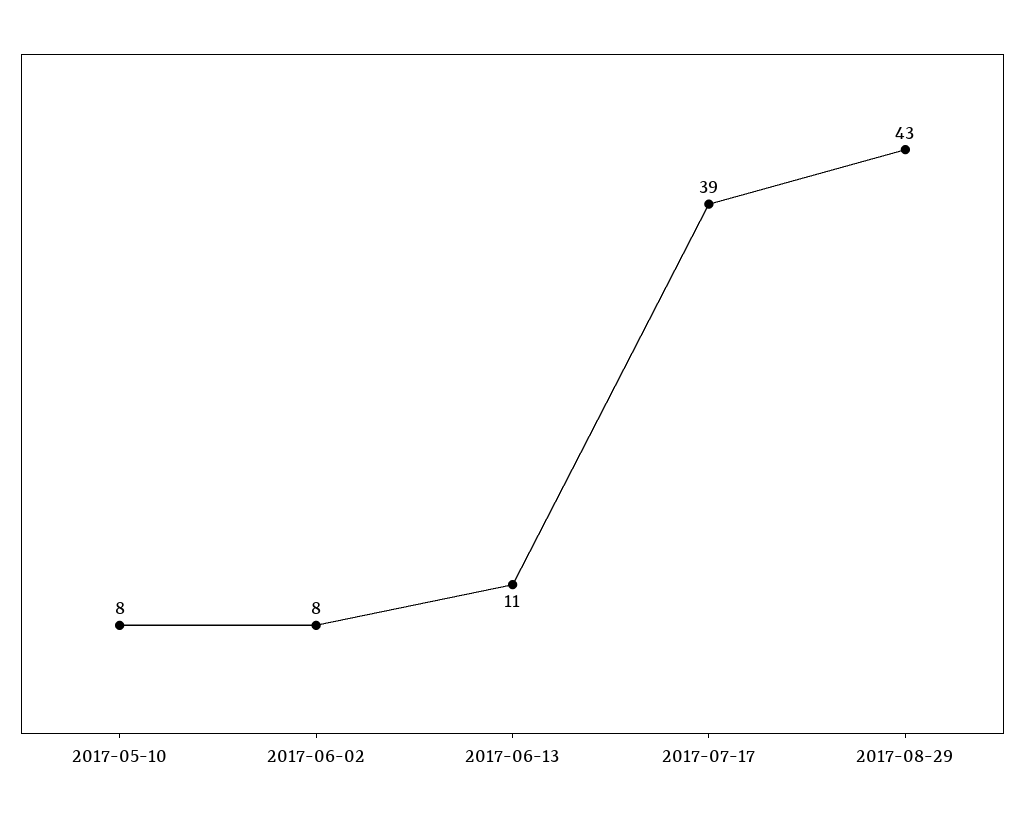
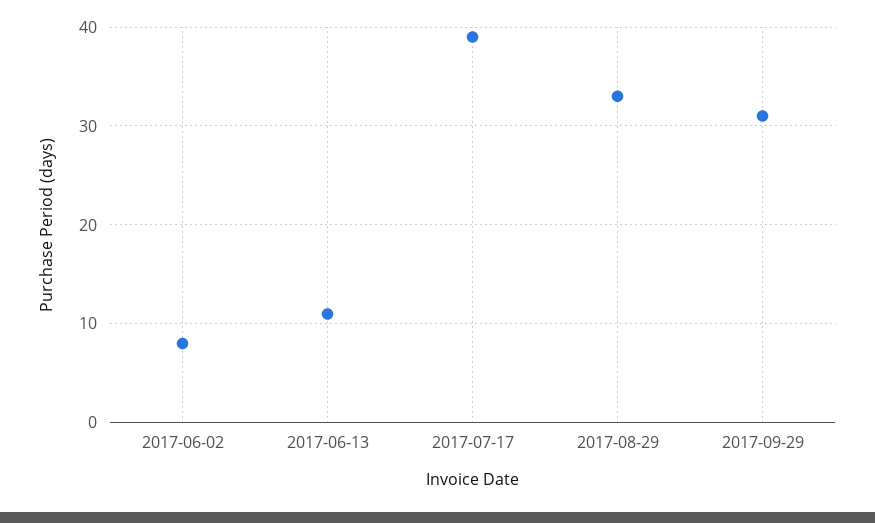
2017-05-10: 8 -> none
2017-08-29: 43 -> 33
2017-09-29: none -> 31

